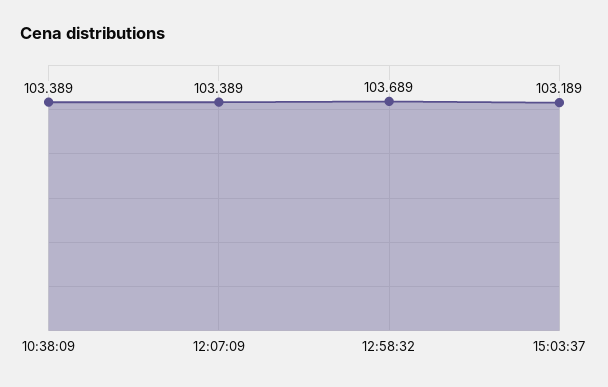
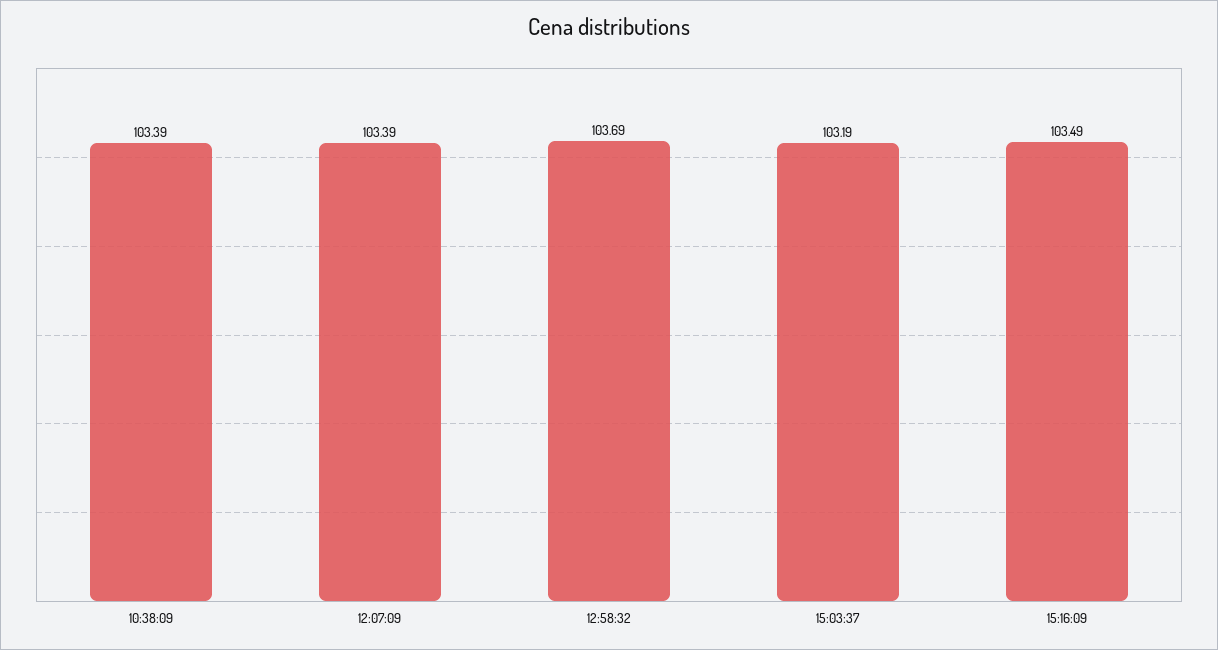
15:16:09: none -> 103.49

